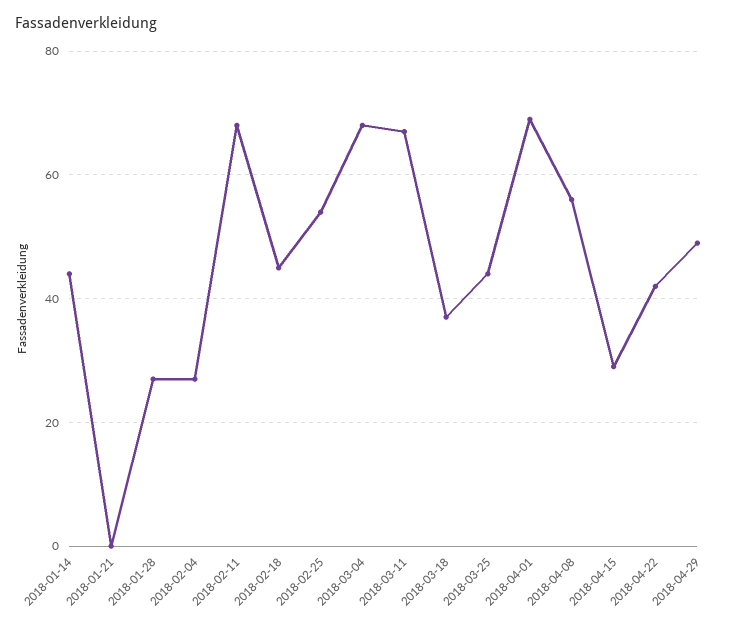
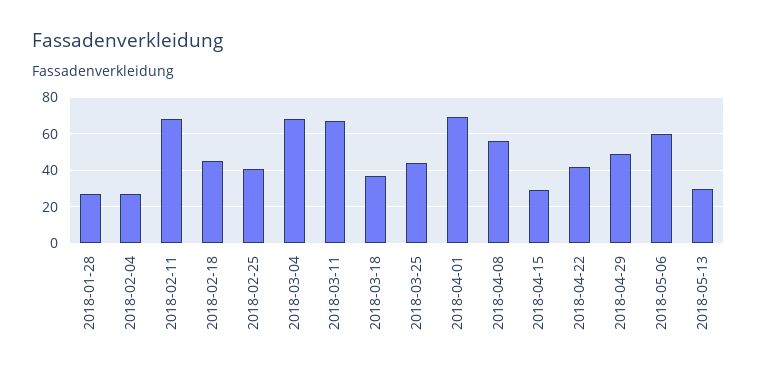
2018-01-14: 45 -> none
2018-01-21: 0 -> none
2018-02-25: 55 -> 40
2018-05-06: none -> 60
2018-05-13: none -> 30

